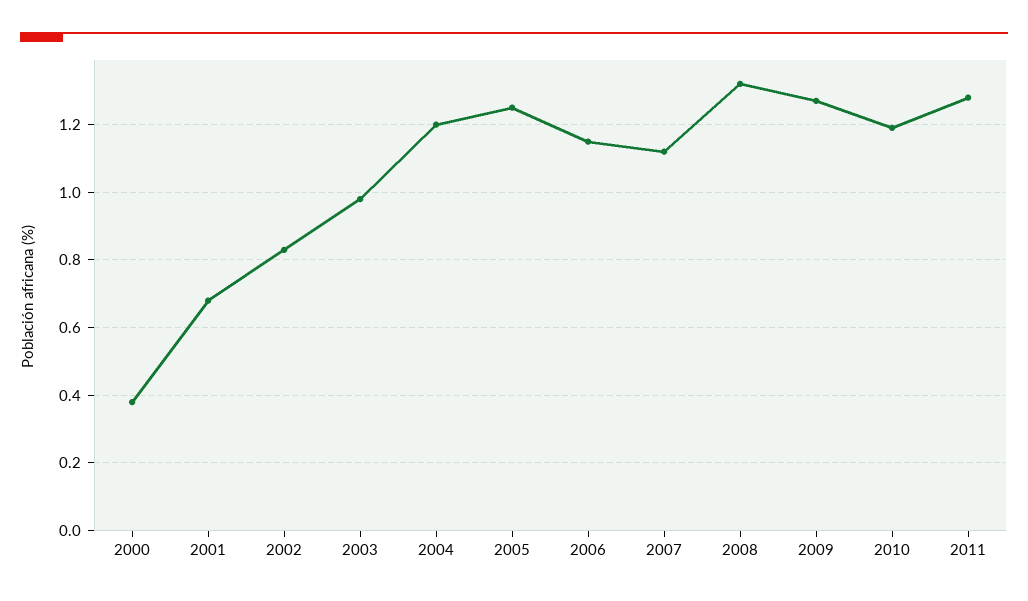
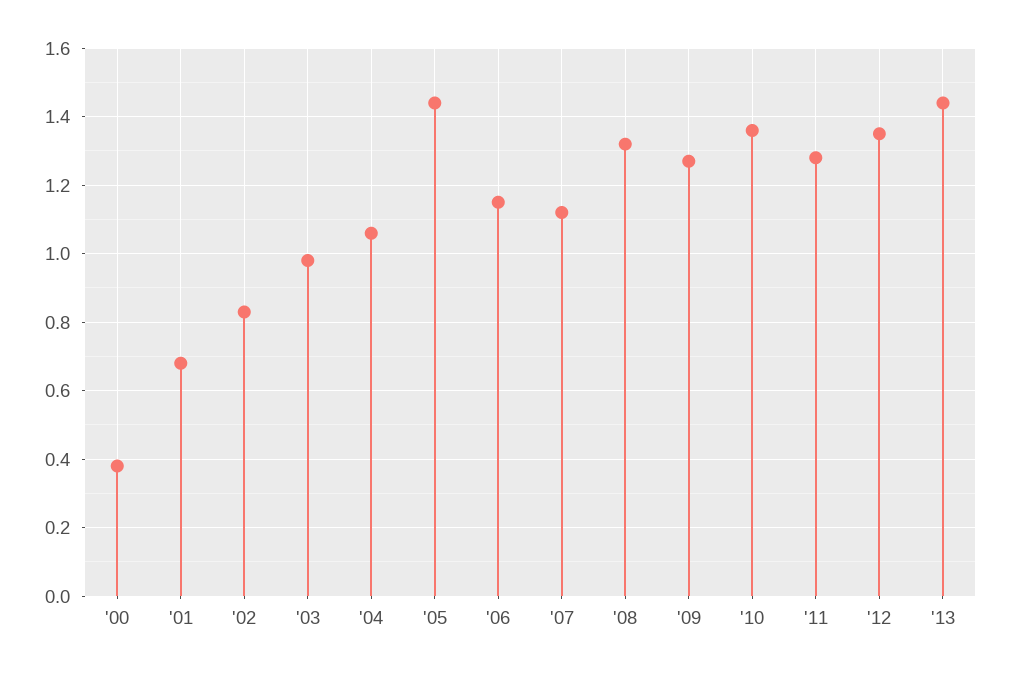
2004: 1.2 -> 1.05
2005: 1.25 -> 1.45
2010: 1.2 -> 1.35
'12: none -> 1.35
'13: none -> 1.45

